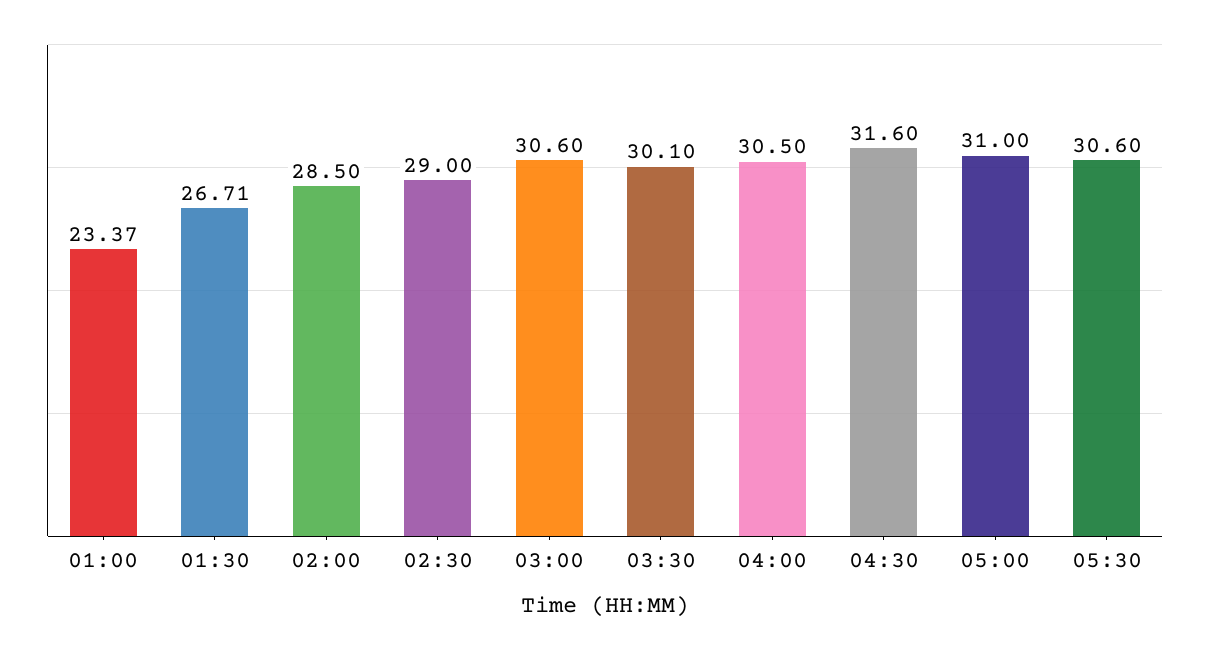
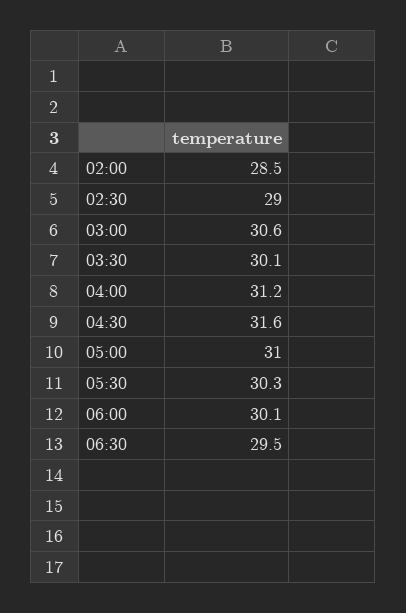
01:00: 23.37 -> none
01:30: 26.71 -> none
04:00: 30.5 -> 31.2
05:30: 30.6 -> 30.3
06:00: none -> 30.1
06:30: none -> 29.5

